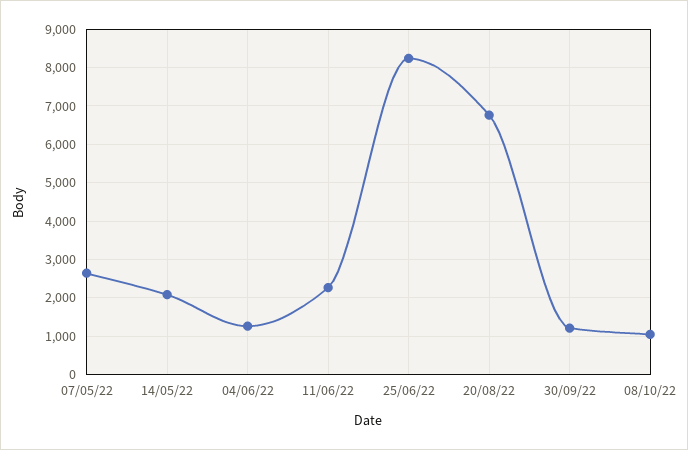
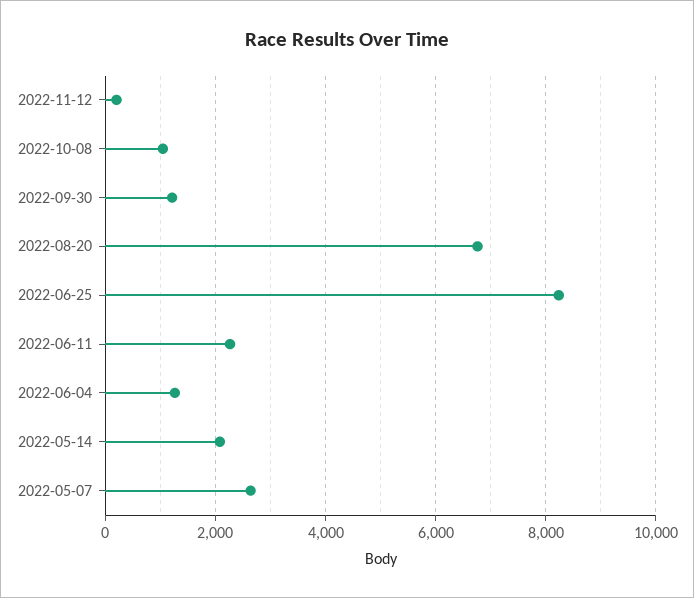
2022-11-12: none -> 200

